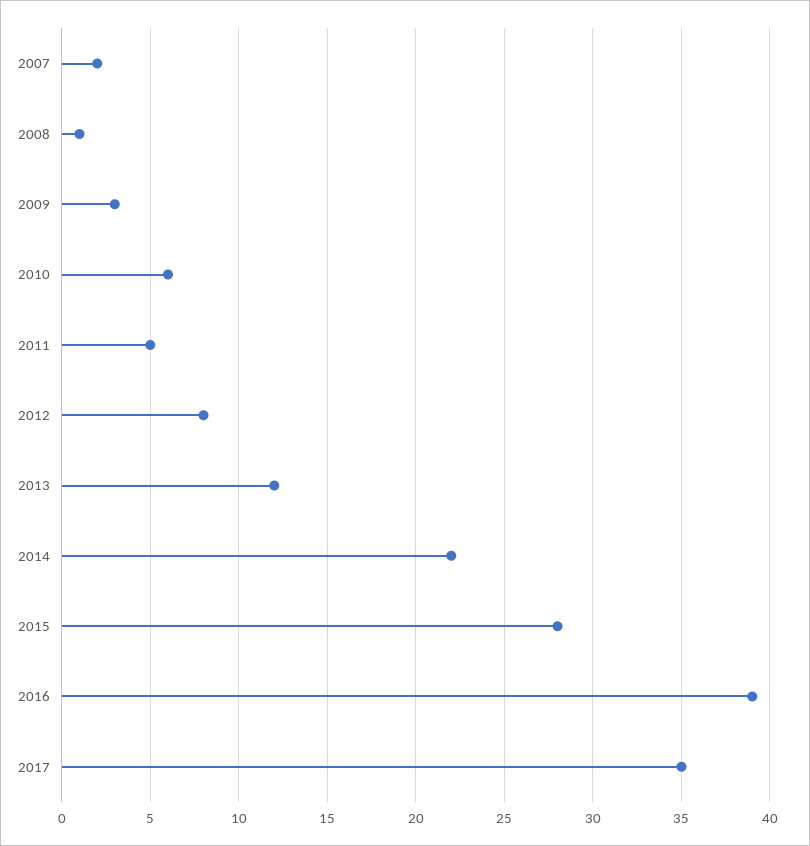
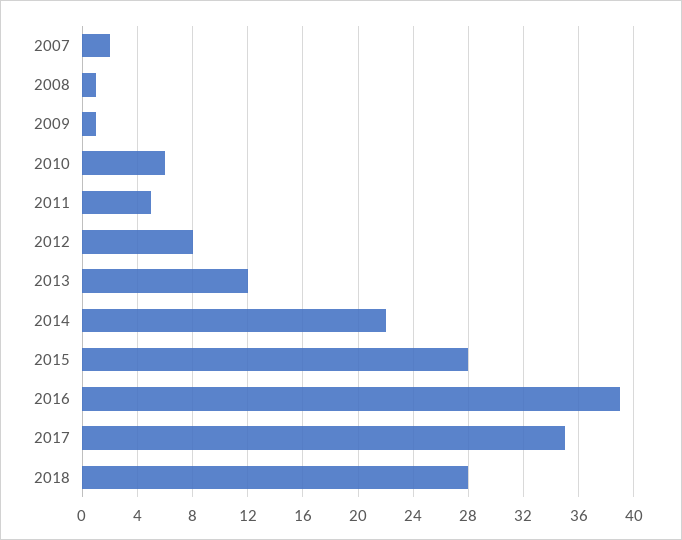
2009: 3 -> 1
2018: none -> 28

